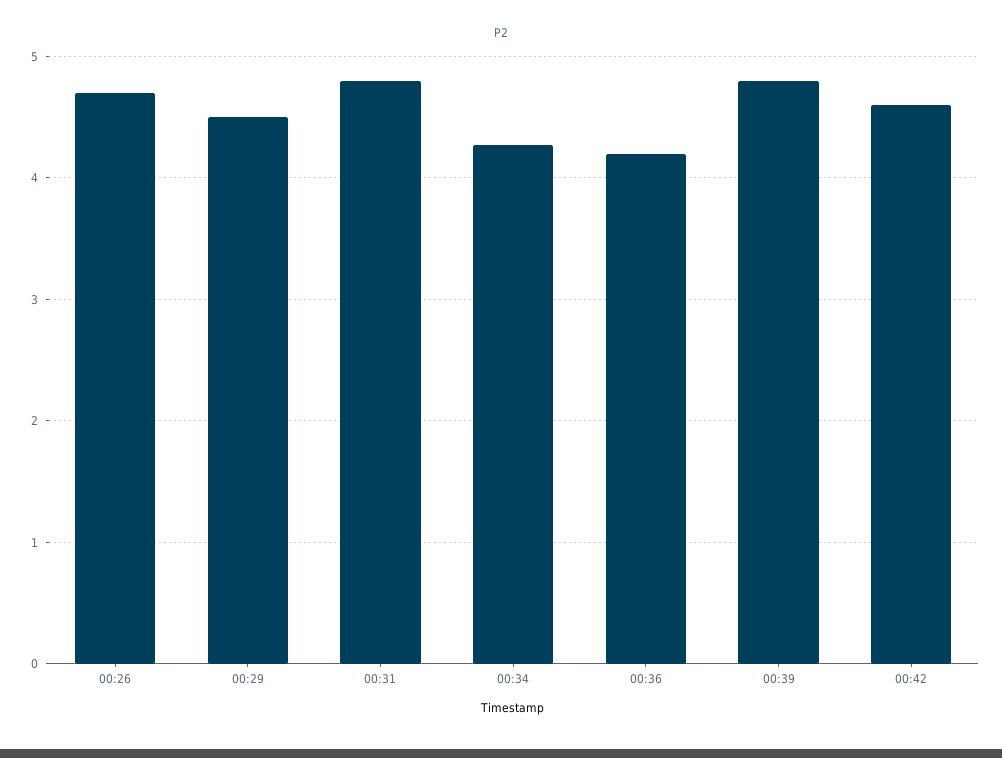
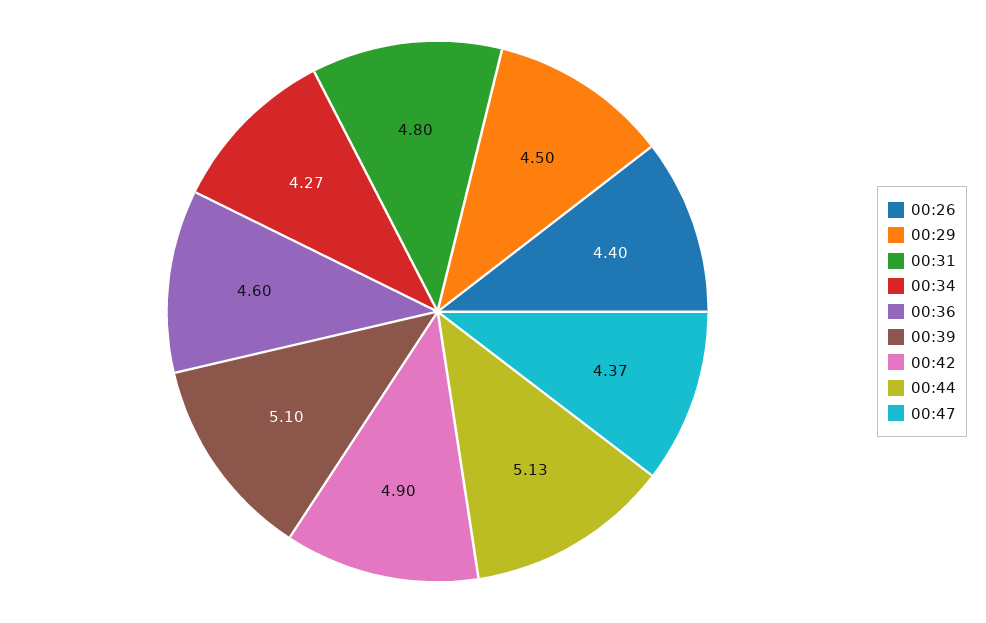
00:26: 4.7 -> 4.4
00:36: 4.2 -> 4.6
00:39: 4.8 -> 5.1
00:42: 4.6 -> 4.9
00:44: none -> 5.13
00:47: none -> 4.37

